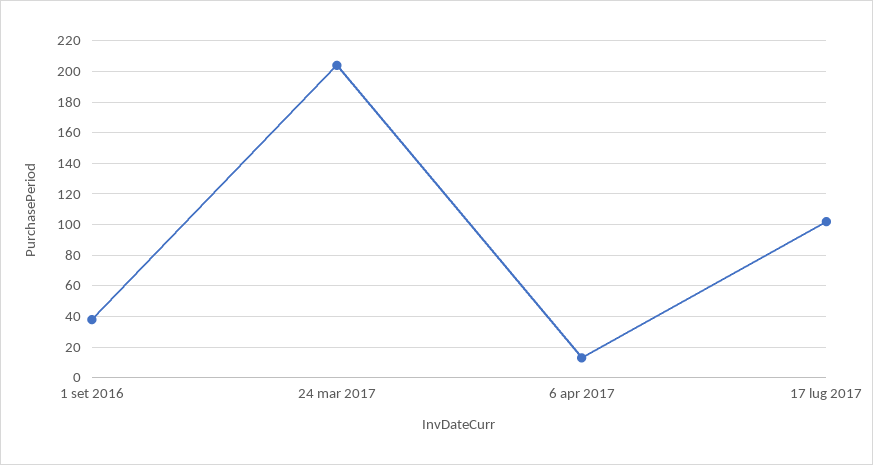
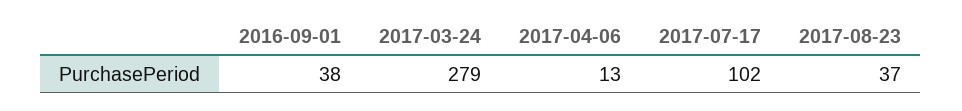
24 mar 2017: 205 -> 279
2017-08-23: none -> 37

